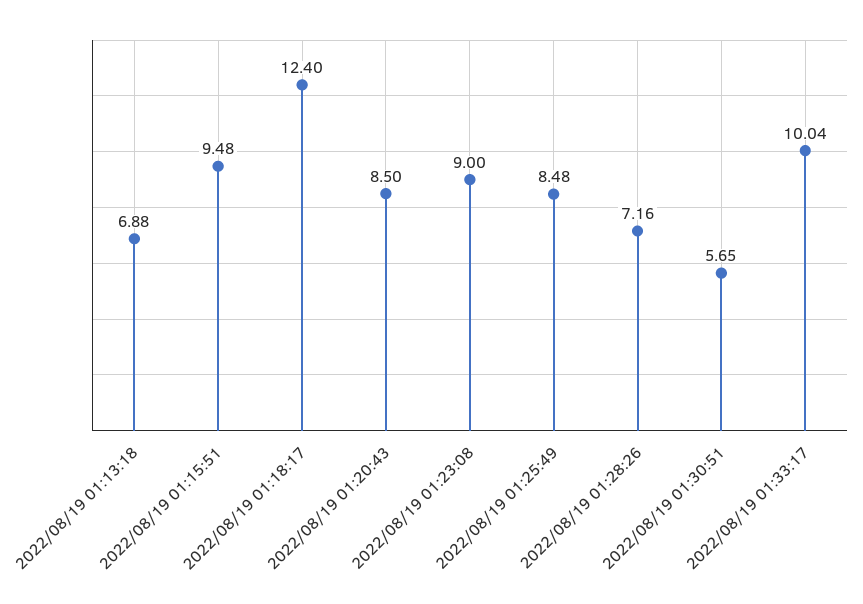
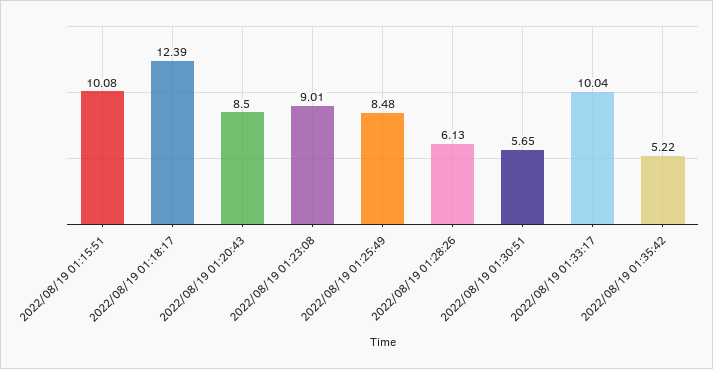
2022/08/19 01:13:18: 6.88 -> none
2022/08/19 01:15:51: 9.48 -> 10.08
2022/08/19 01:18:17: 12.4 -> 12.39
2022/08/19 01:23:08: 9 -> 9.01
2022/08/19 01:28:26: 7.16 -> 6.13
2022/08/19 01:35:42: none -> 5.22

